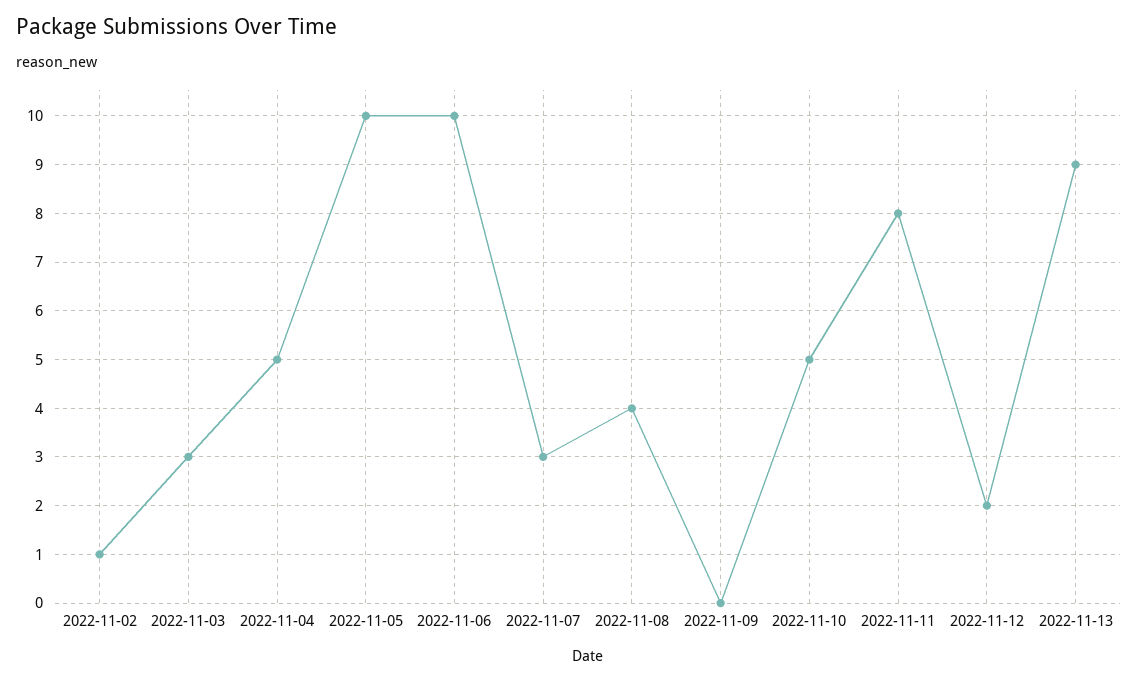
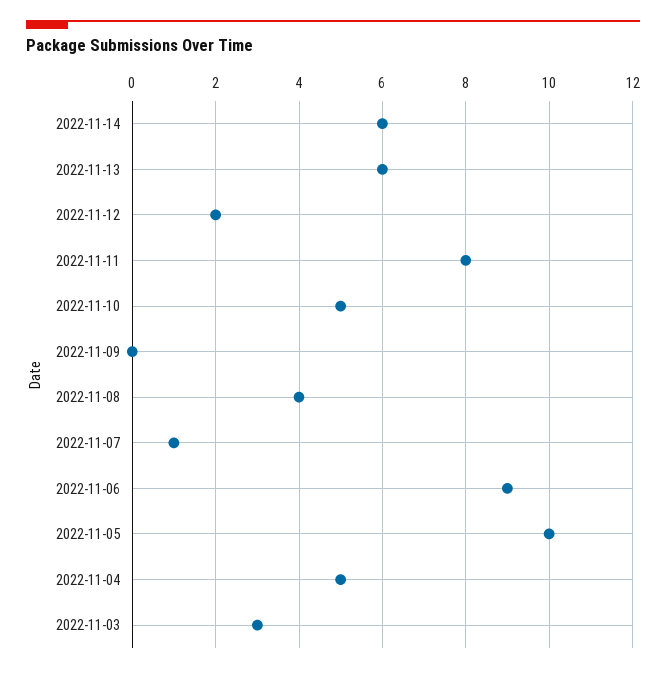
2022-11-02: 1 -> none
2022-11-06: 10 -> 9
2022-11-07: 3 -> 1
2022-11-13: 9 -> 6
2022-11-14: none -> 6

